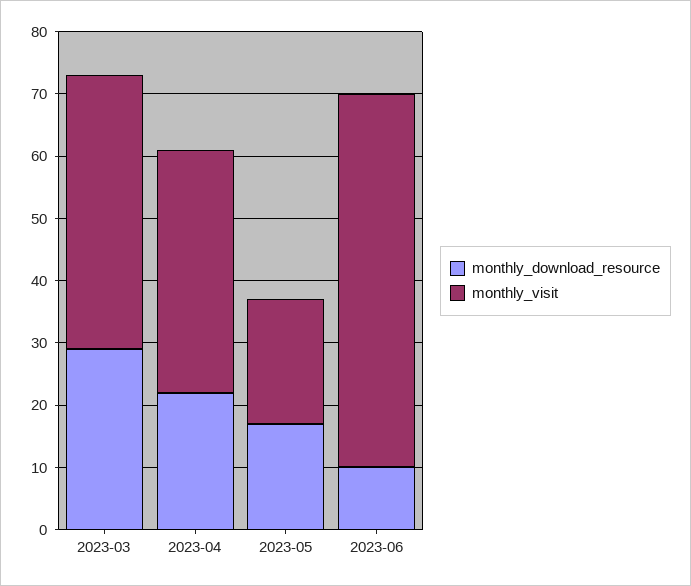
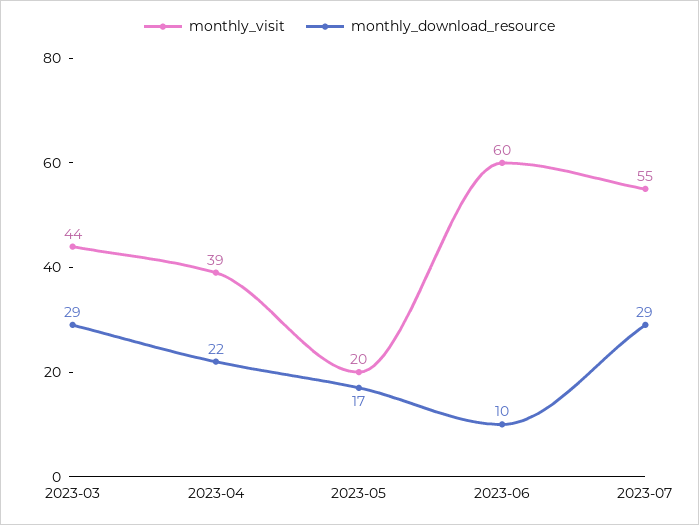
monthly_visit, 2023-07: none -> 55
monthly_download_resource, 2023-07: none -> 29

